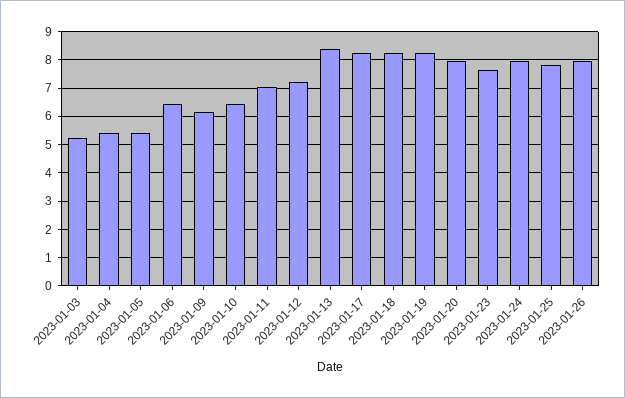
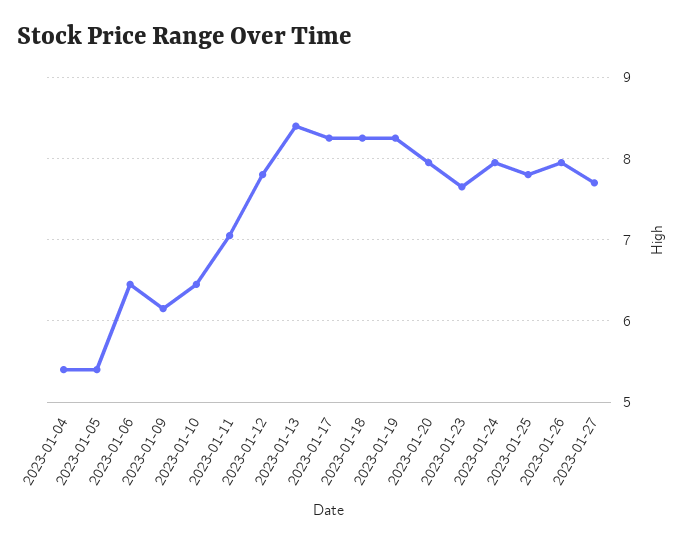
2023-01-03: 5.25 -> none
2023-01-12: 7.25 -> 7.8
2023-01-27: none -> 7.7

